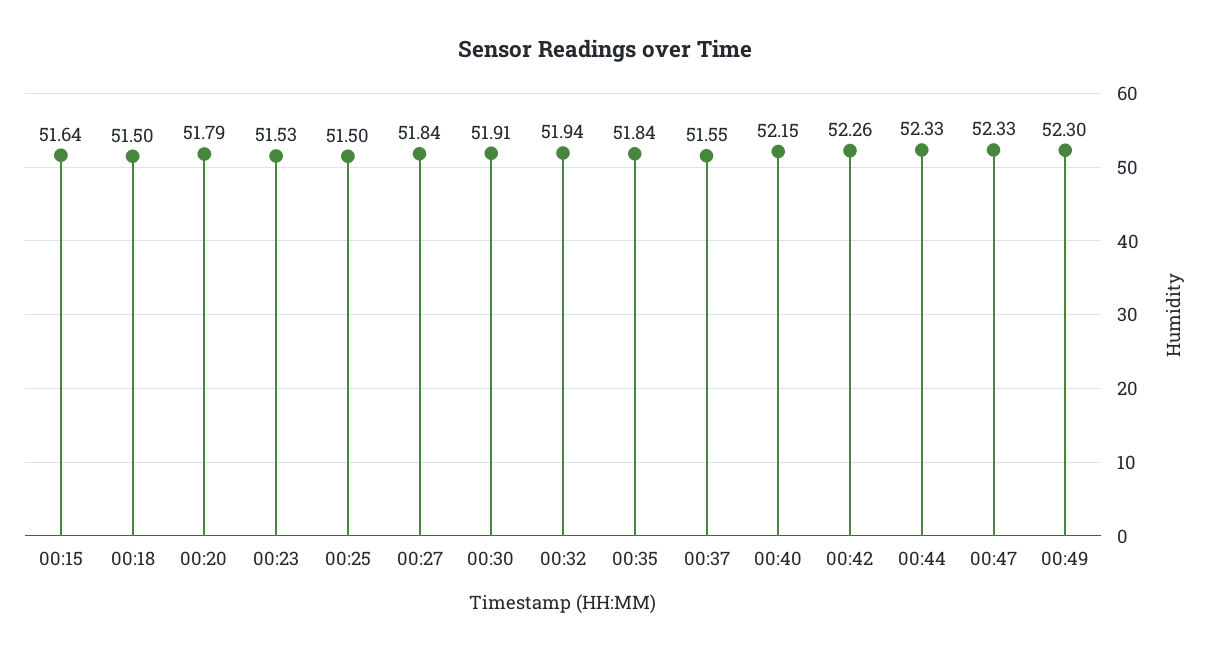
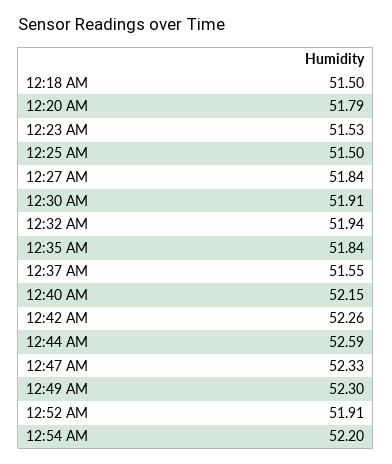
00:15: 51.64 -> none
00:44: 52.33 -> 52.59
12:52 AM: none -> 51.91
12:54 AM: none -> 52.2

